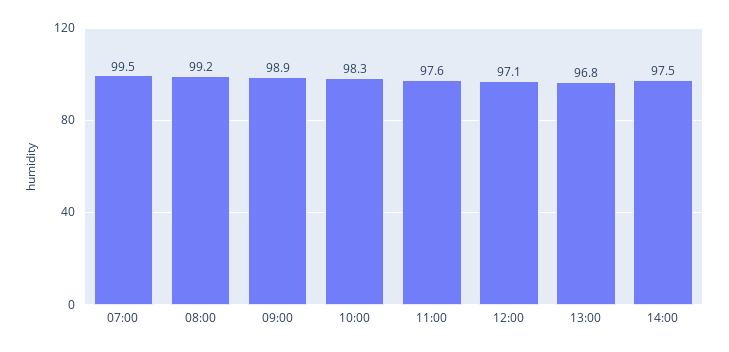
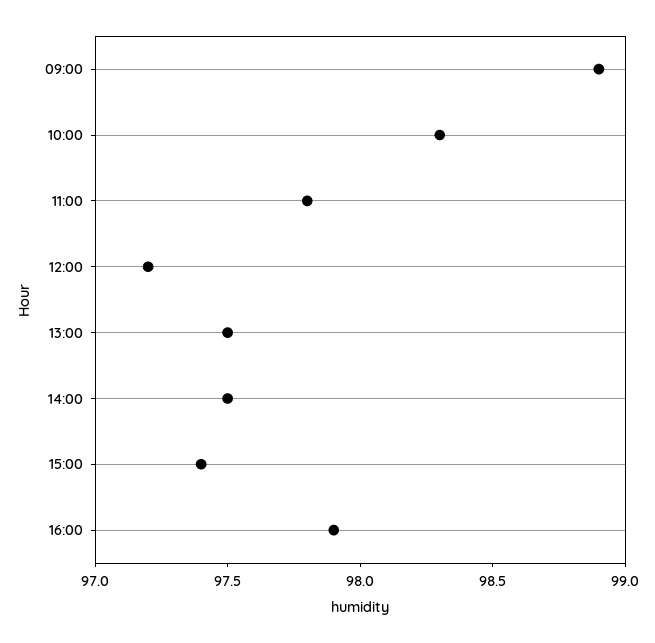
07:00: 99.5 -> none
08:00: 99.2 -> none
11:00: 97.6 -> 97.8
12:00: 97.1 -> 97.2
13:00: 96.8 -> 97.5
15:00: none -> 97.4
16:00: none -> 97.9

